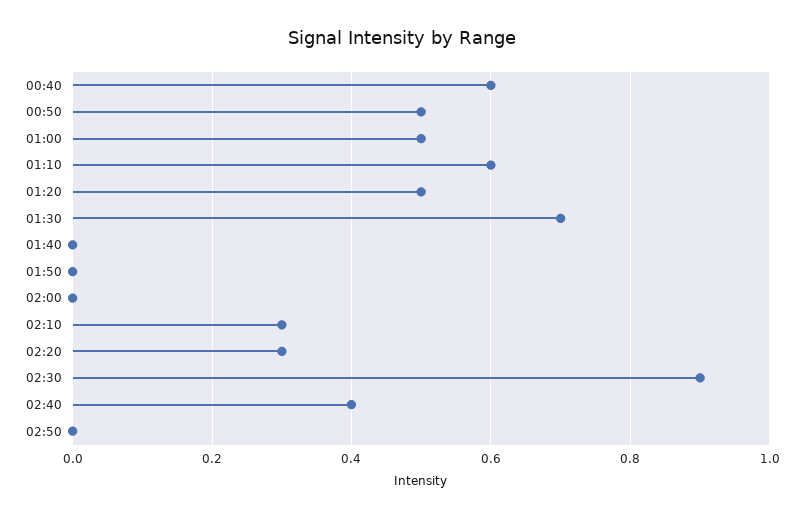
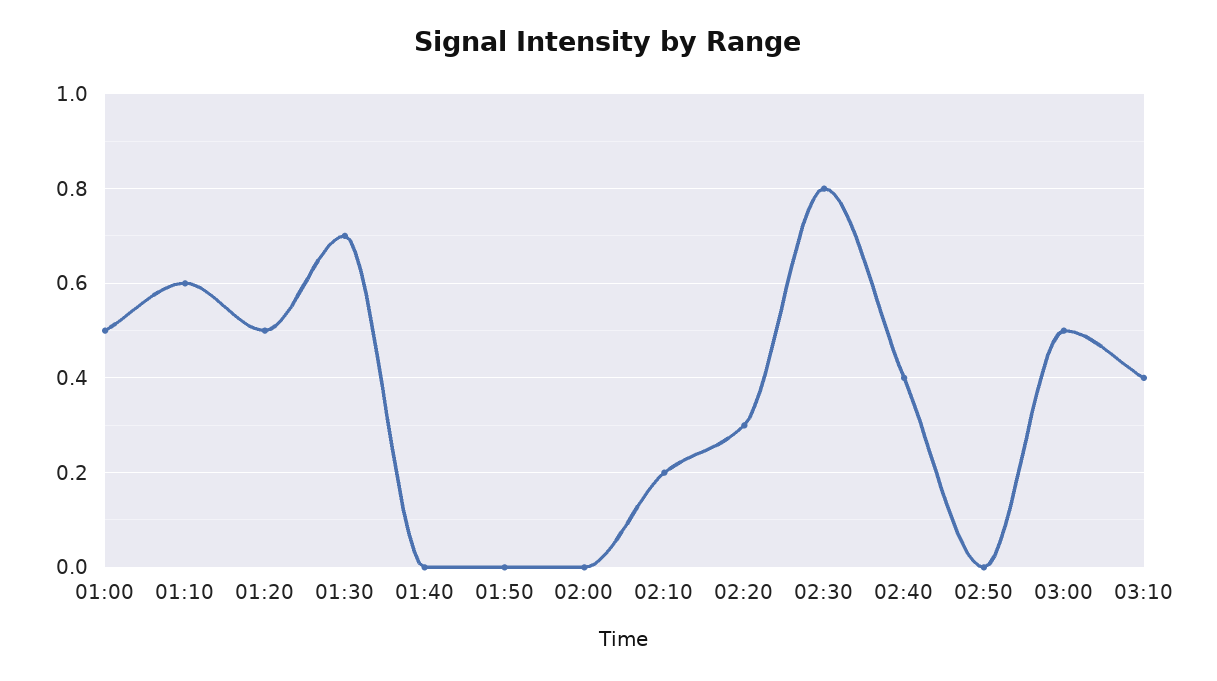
00:40: 0.6 -> none
00:50: 0.5 -> none
02:10: 0.3 -> 0.2
02:30: 0.9 -> 0.8
03:00: none -> 0.5
03:10: none -> 0.4

